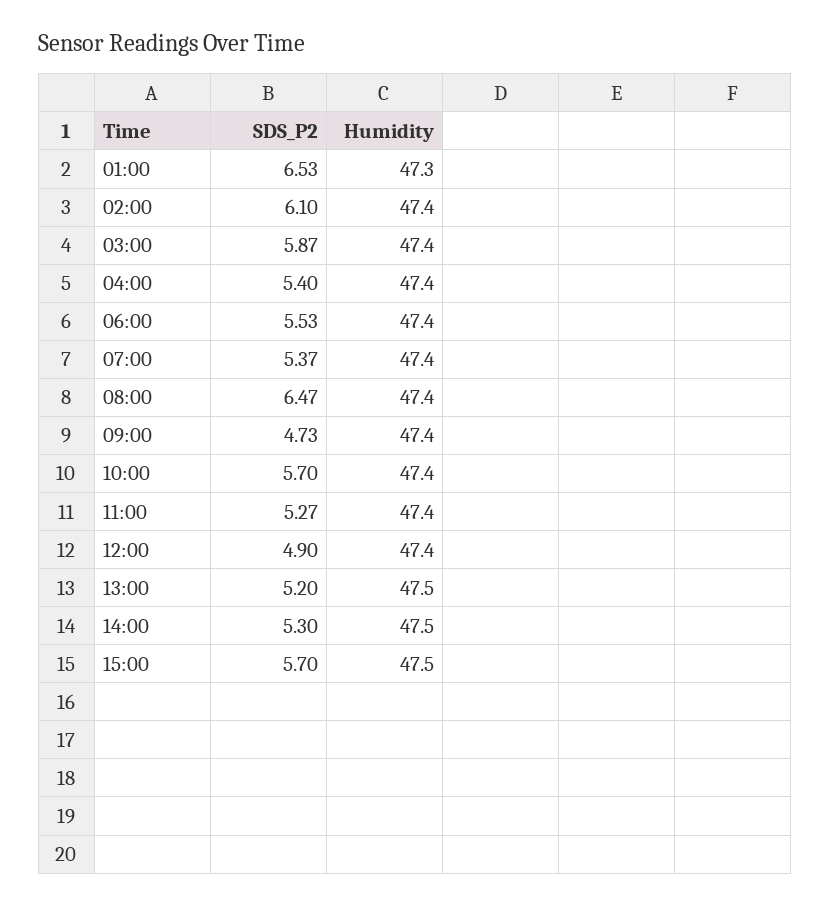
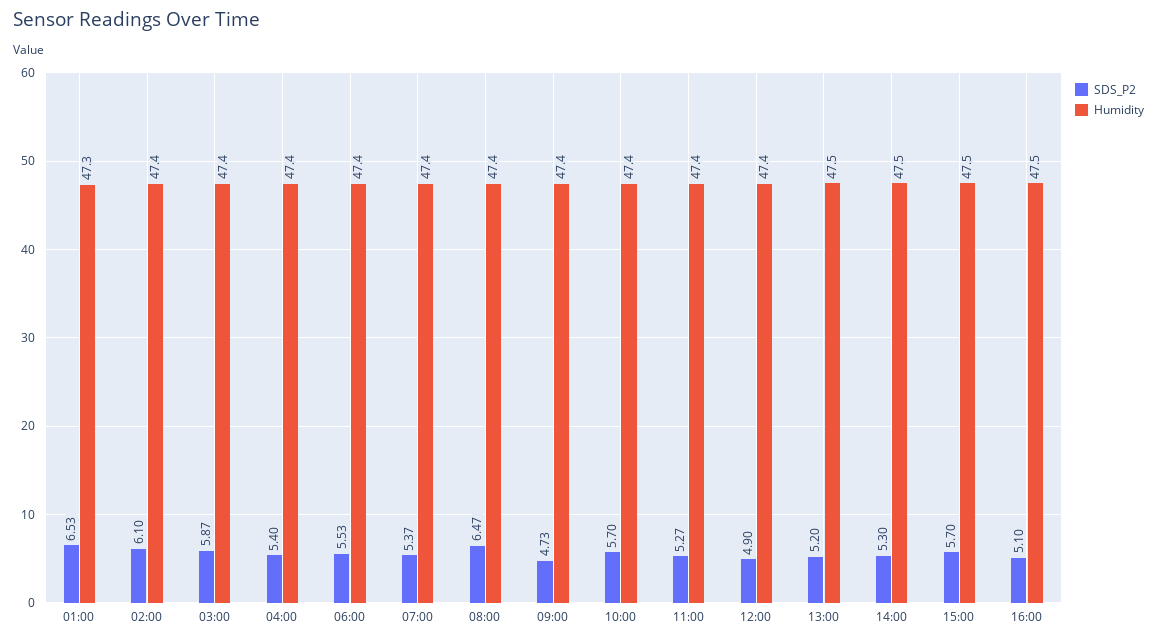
SDS_P2, 16:00: none -> 5.1
Humidity, 16:00: none -> 47.5

